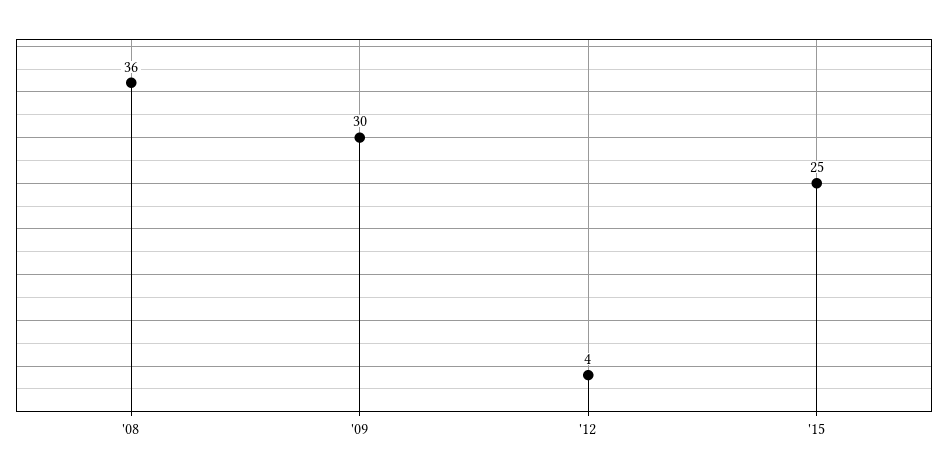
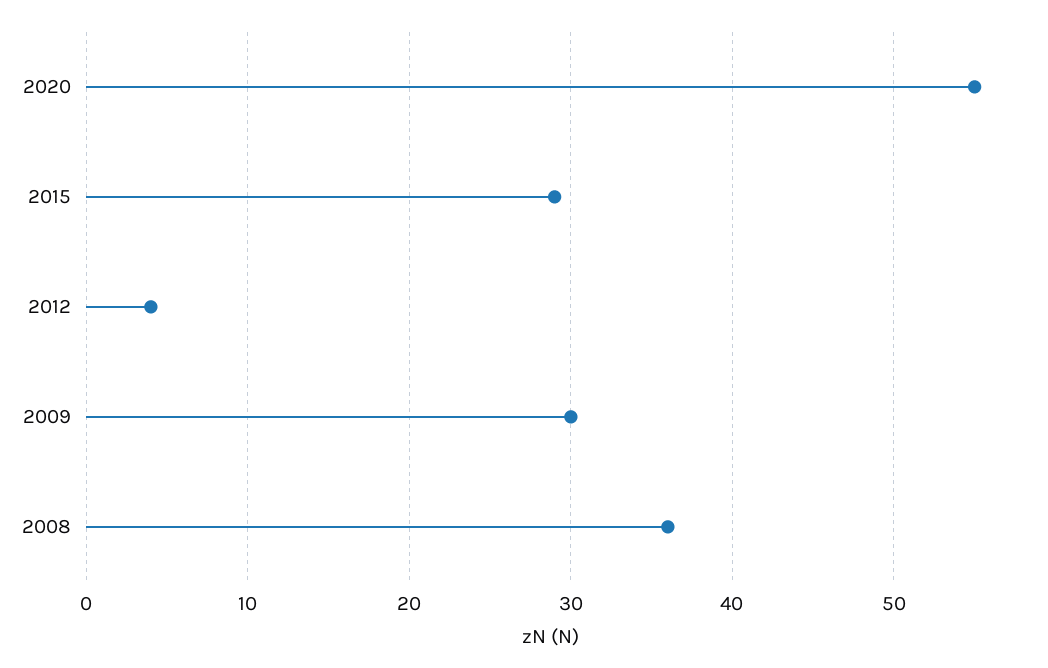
'15: 25 -> 29
2020: none -> 55

